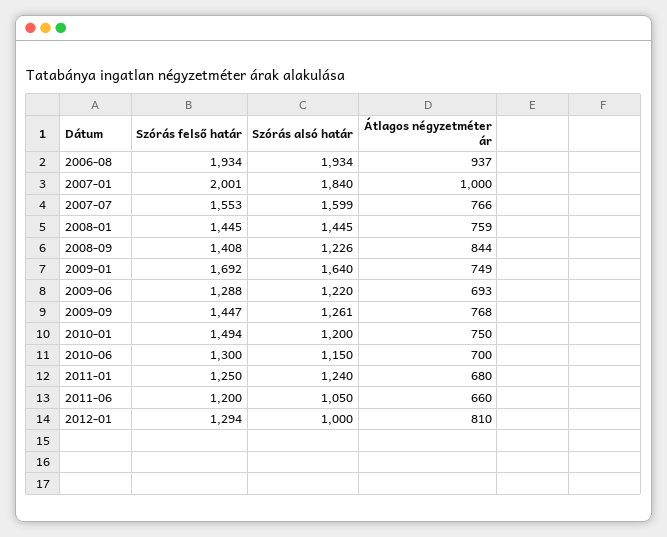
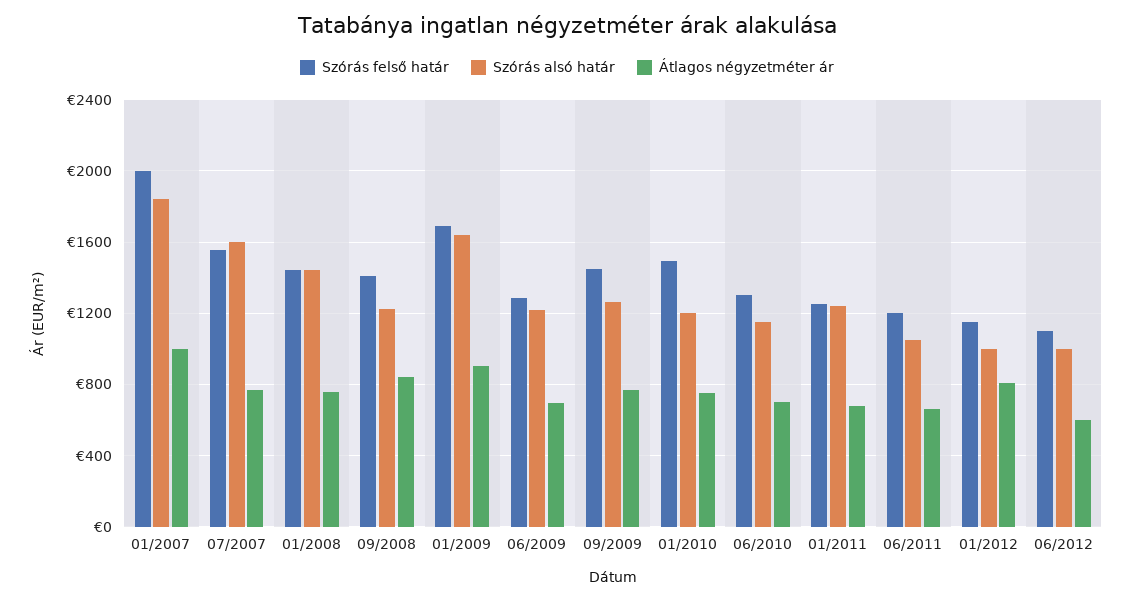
Szórás felső határ, 2006-08: 1934 -> none
Szórás alsó határ, 2006-08: 1934 -> none
Átlagos négyzetméter ár, 2006-08: 937 -> none
Átlagos négyzetméter ár, 2009-01: 749 -> 900
Szórás felső határ, 2012-01: 1294 -> 1150
Szórás felső határ, 06/2012: none -> 1100
Szórás alsó határ, 06/2012: none -> 1000
Átlagos négyzetméter ár, 06/2012: none -> 600

